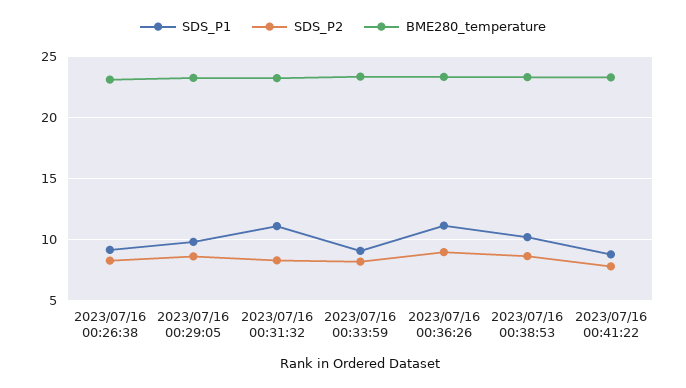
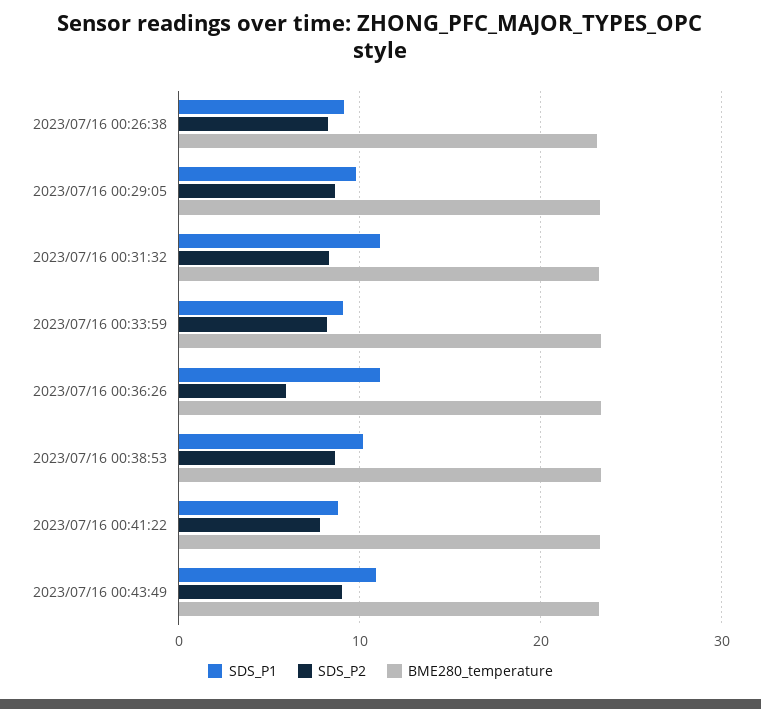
SDS_P2, 2023/07/16 00:36:26: 9 -> 6
SDS_P1, 2023/07/16 00:43:49: none -> 11
SDS_P2, 2023/07/16 00:43:49: none -> 9
BME280_temperature, 2023/07/16 00:43:49: none -> 23

